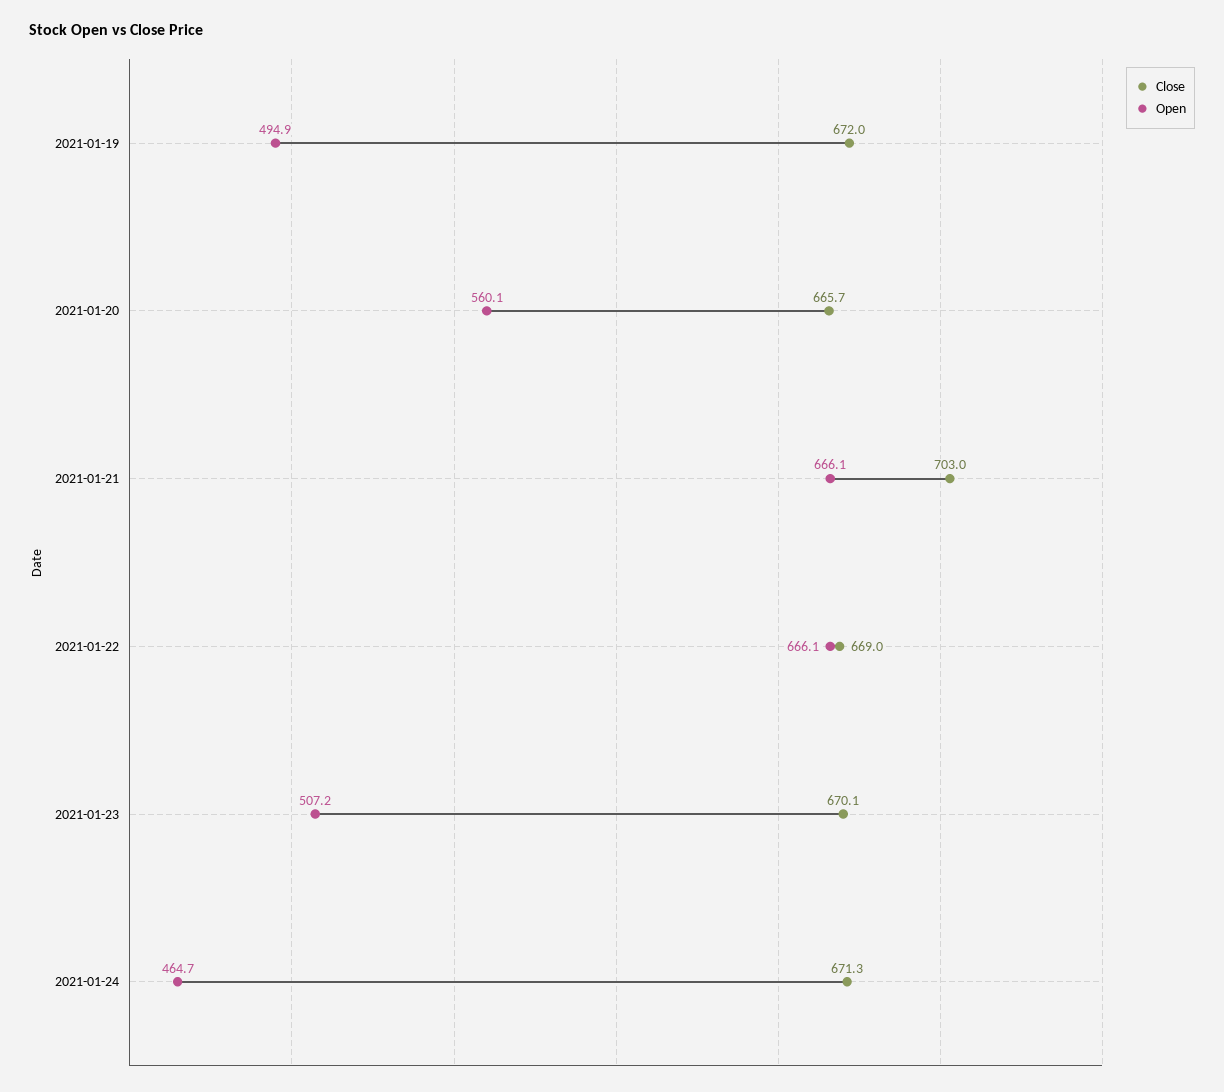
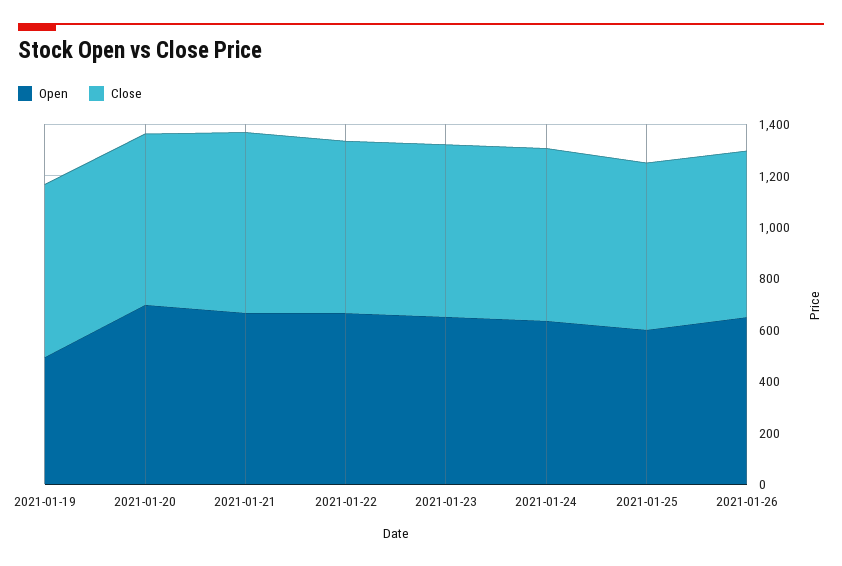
Open, 2021-01-20: 560.1 -> 700
Open, 2021-01-23: 507.2 -> 650
Open, 2021-01-24: 464.7 -> 650
Open, 2021-01-25: none -> 600
Close, 2021-01-25: none -> 650
Open, 2021-01-26: none -> 650
Close, 2021-01-26: none -> 650

